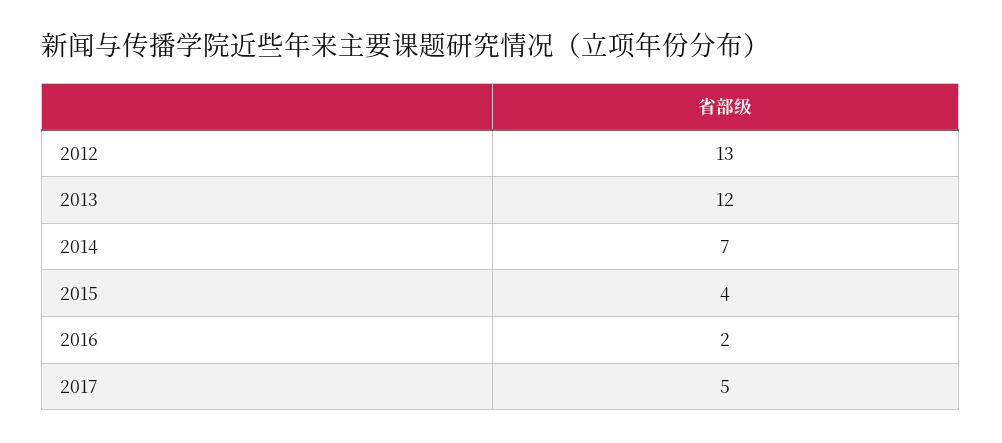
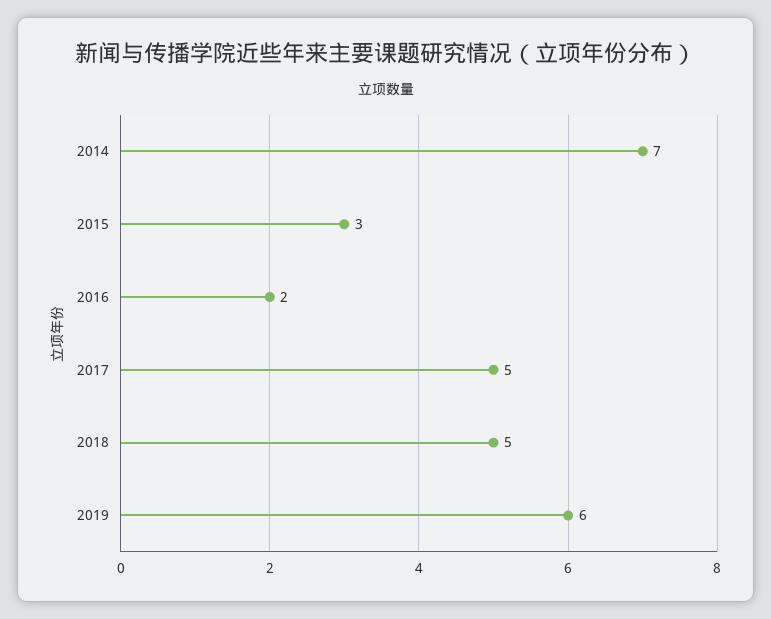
2012: 13 -> none
2013: 12 -> none
2015: 4 -> 3
2018: none -> 5
2019: none -> 6

